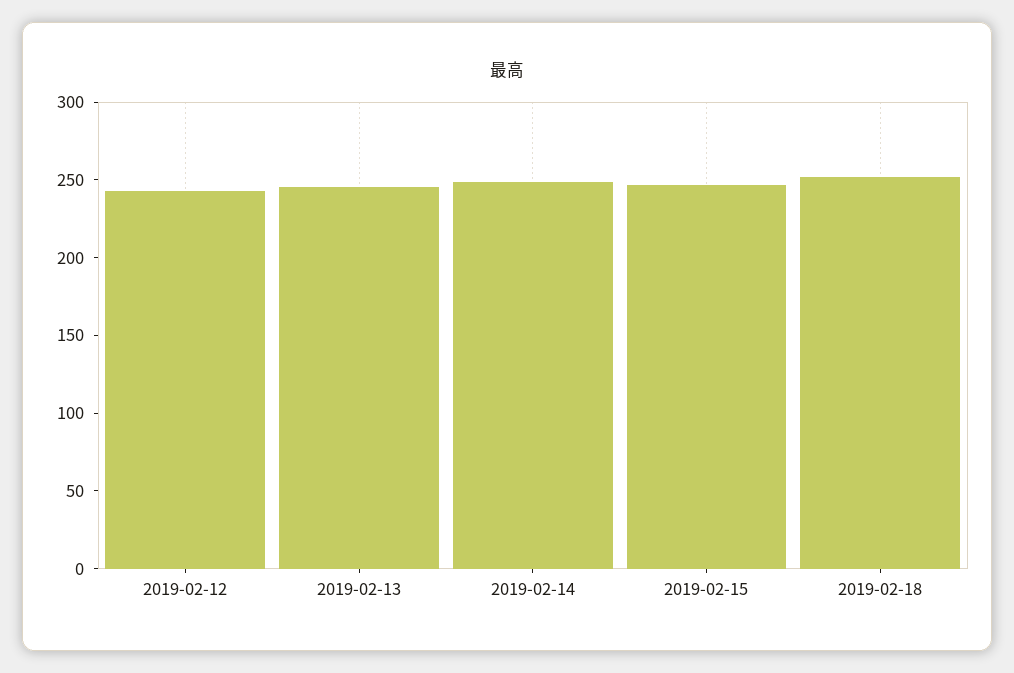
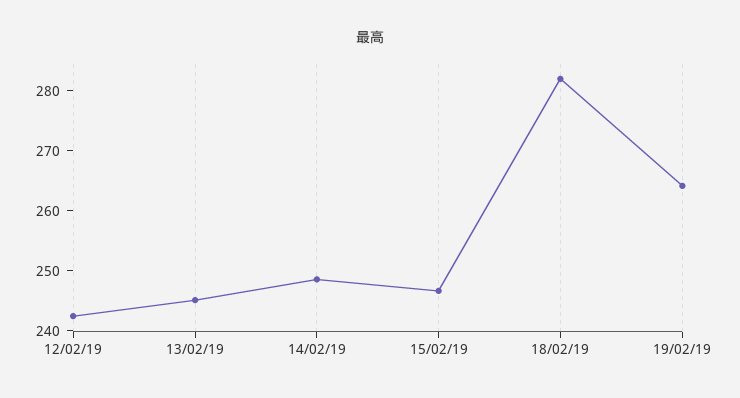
2019-02-18: 250 -> 282
19/02/19: none -> 264

